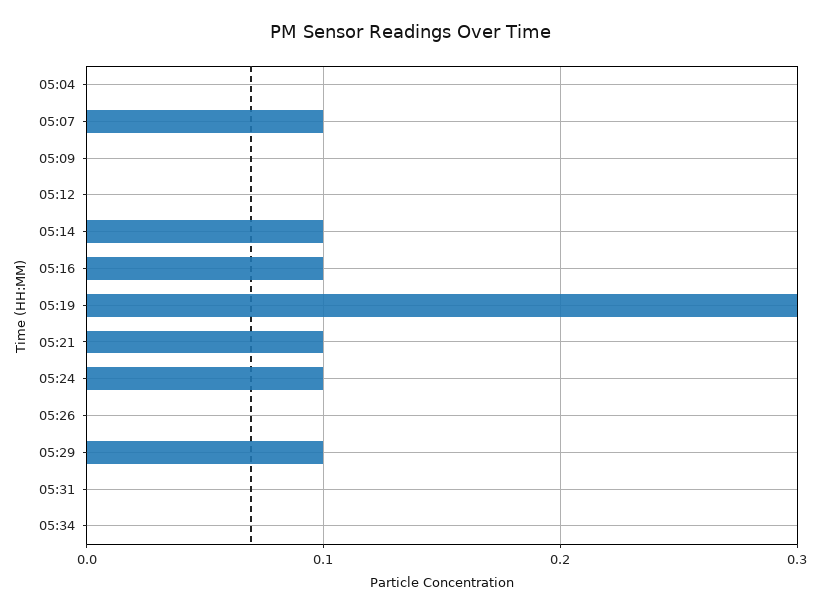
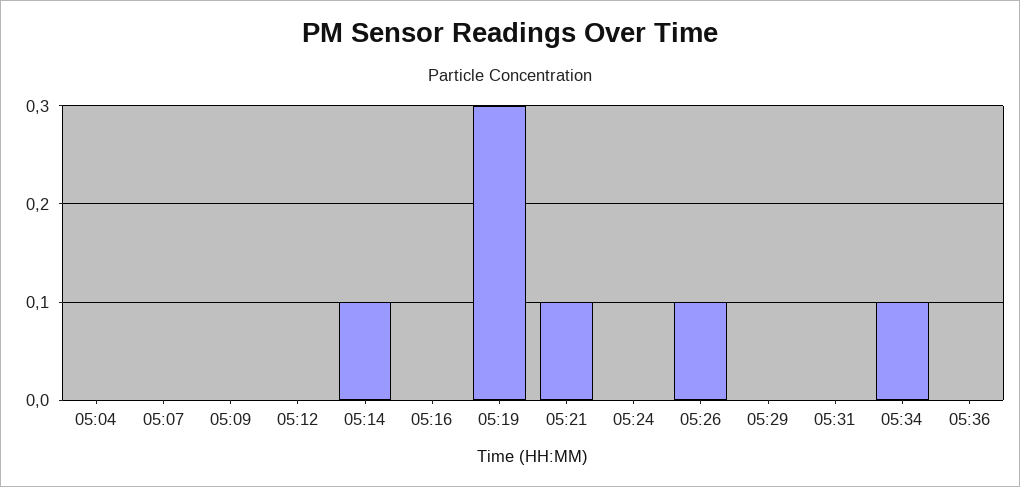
05:07: 0.1 -> 0
05:16: 0.1 -> 0
05:24: 0.1 -> 0
05:26: 0 -> 0.1
05:29: 0.1 -> 0
05:34: 0 -> 0.1
05:36: none -> 0

